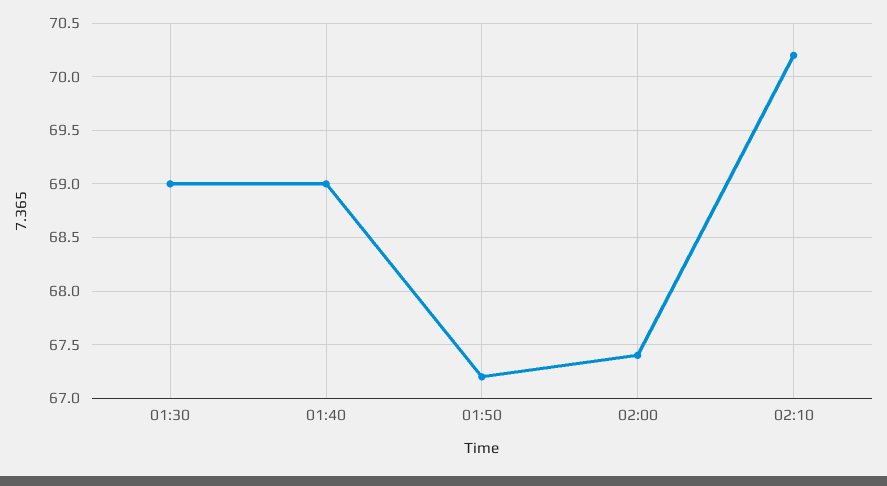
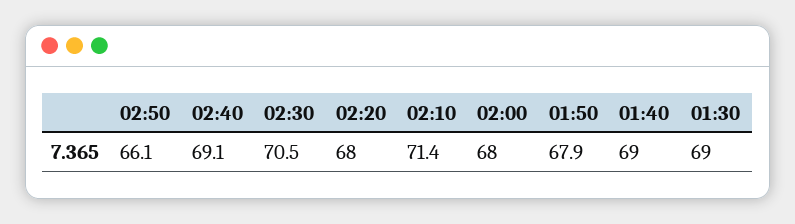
01:50: 67.2 -> 67.9
02:00: 67.4 -> 68
02:10: 70.2 -> 71.4
02:50: none -> 66.1
02:40: none -> 69.1
02:30: none -> 70.5
02:20: none -> 68

